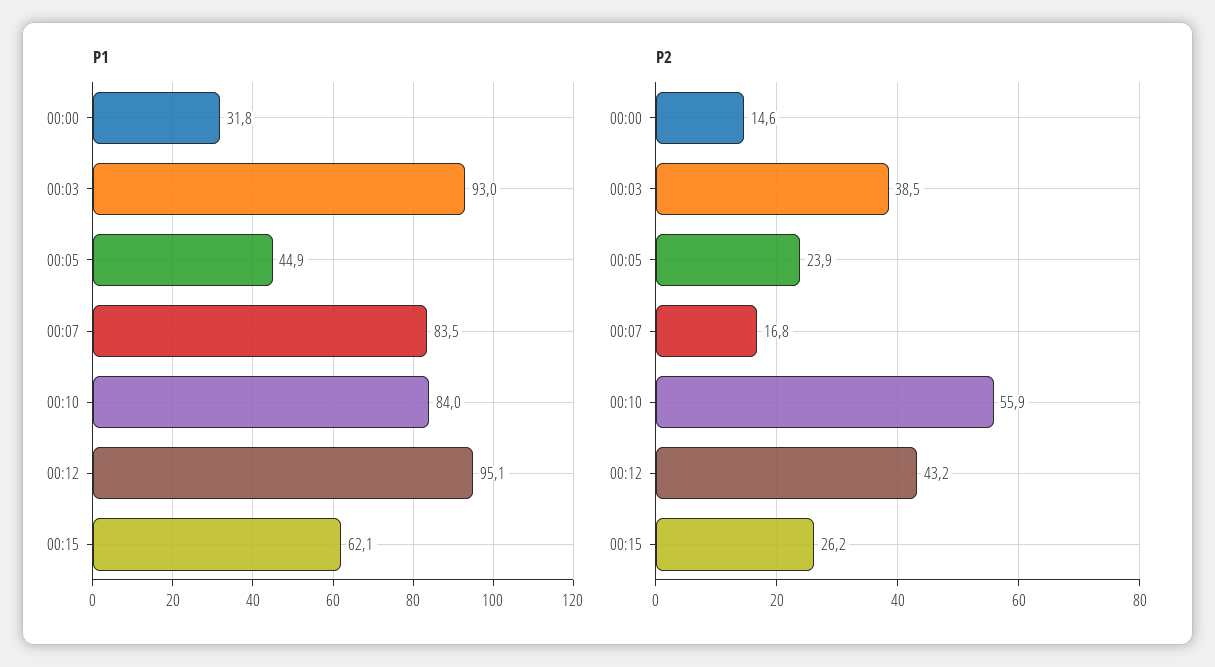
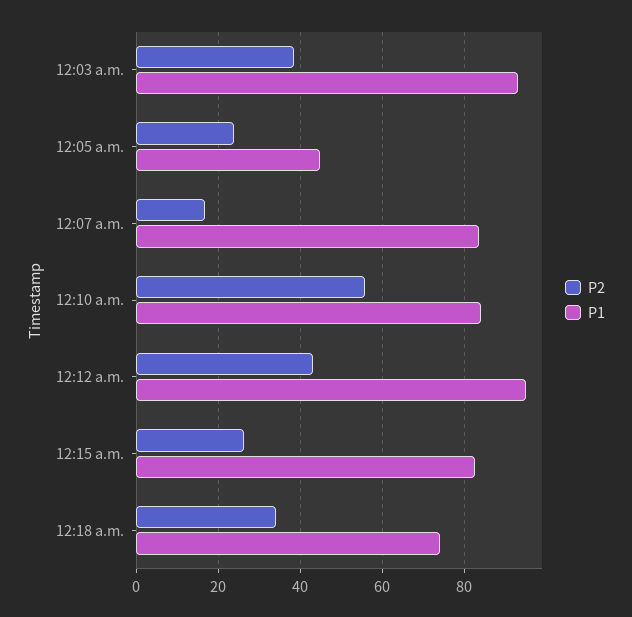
P1, 00:00: 31.8 -> none
P1, 00:15: 62.1 -> 82
P2, 00:00: 14.6 -> none
P2, 12:18 a.m.: none -> 34
P1, 12:18 a.m.: none -> 74

